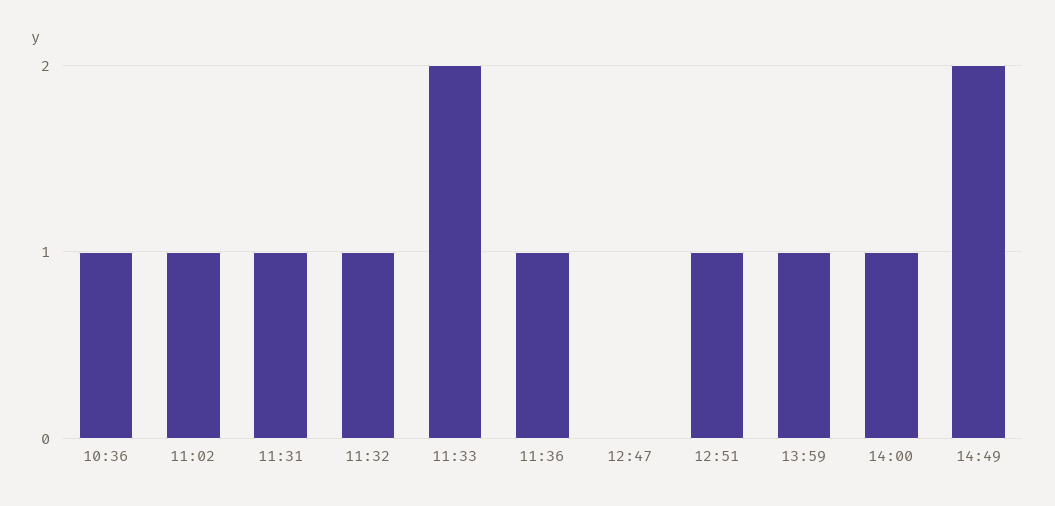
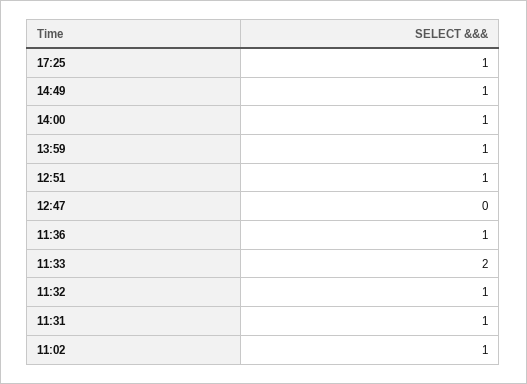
10:36: 1 -> none
14:49: 2 -> 1
17:25: none -> 1

